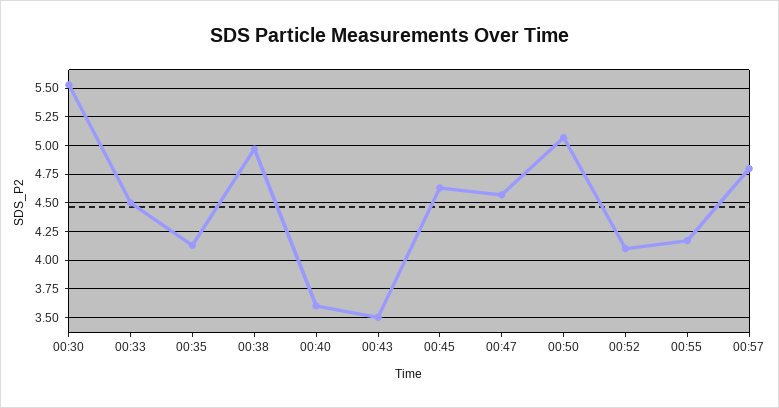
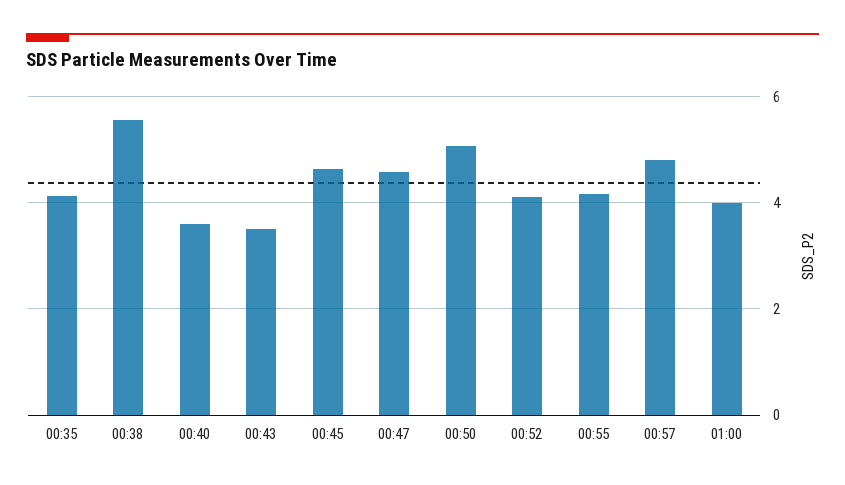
00:30: 5.5 -> none
00:33: 4.5 -> none
00:38: 5 -> 5.6
01:00: none -> 4

